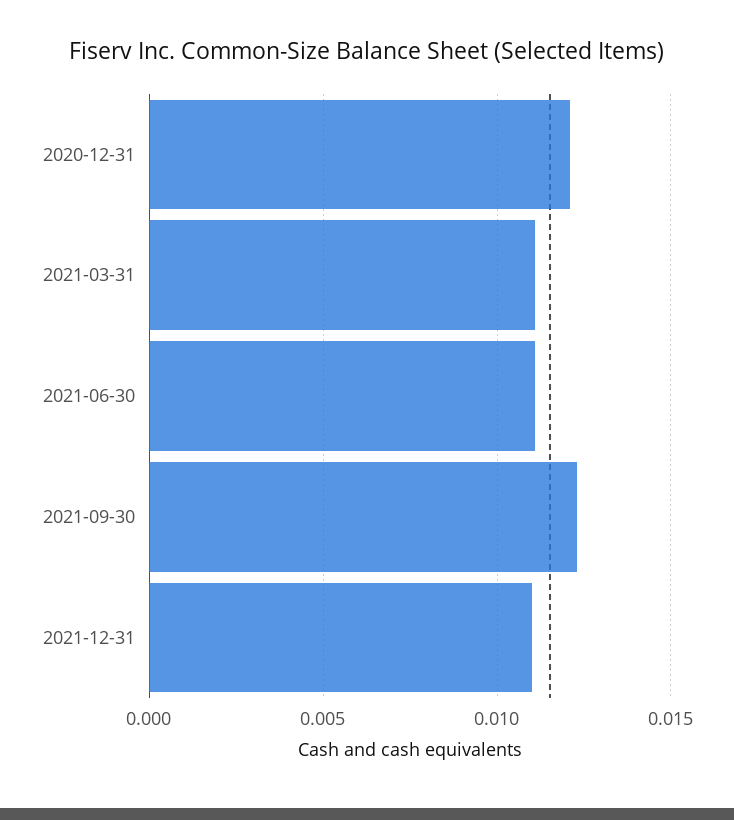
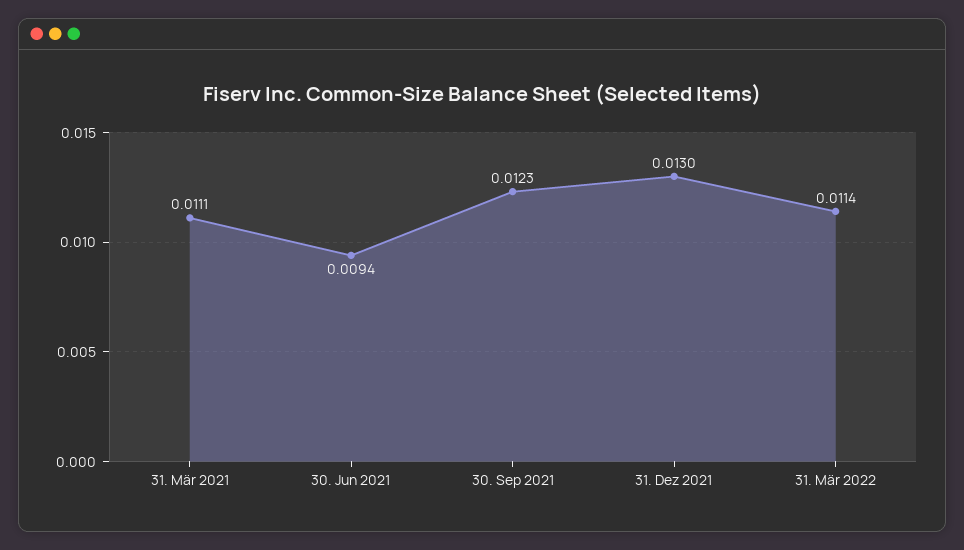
2020-12-31: 0.012 -> none
2021-06-30: 0.011 -> 0.0094
2021-12-31: 0.011 -> 0.013
31. Mär 2022: none -> 0.0114

